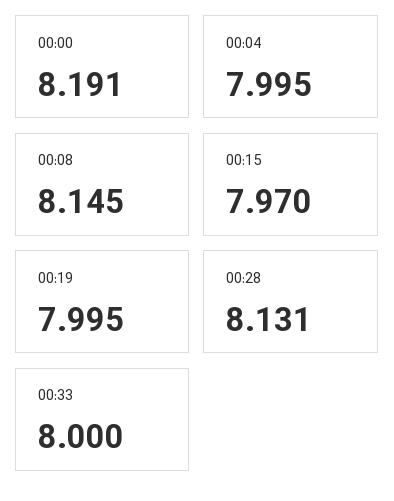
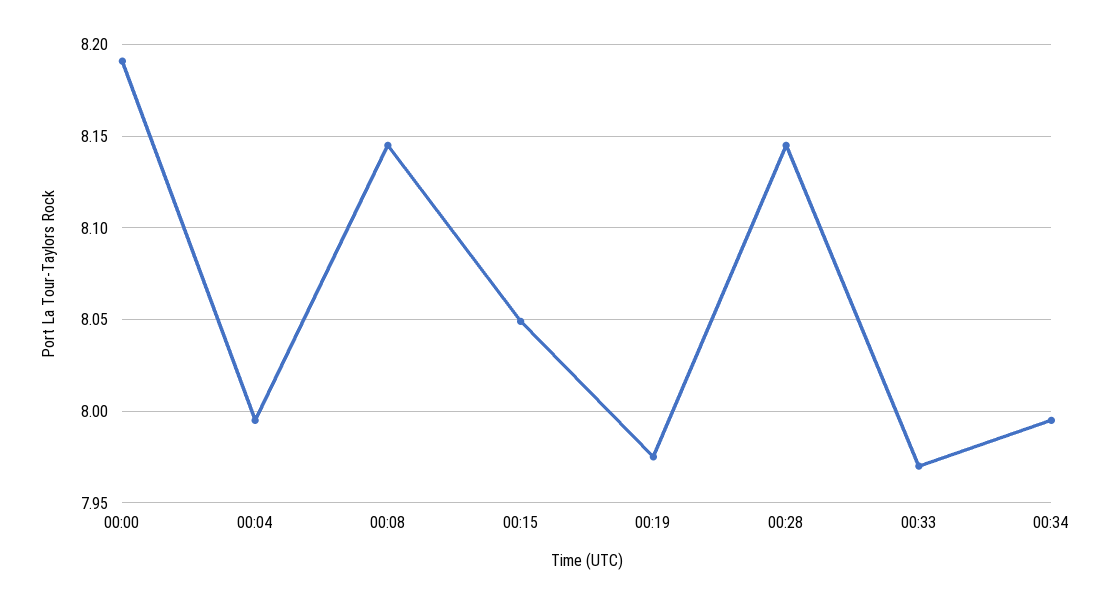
00:15: 7.97 -> 8.05
00:19: 7.995 -> 7.975
00:28: 8.131 -> 8.145
00:33: 8 -> 7.97
00:34: none -> 7.995

